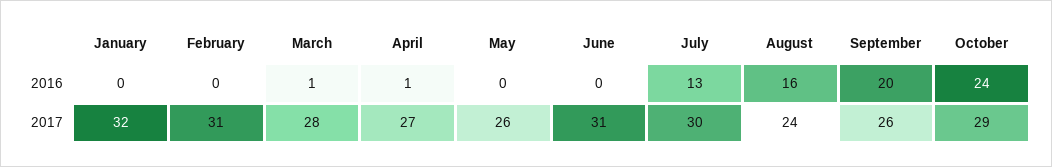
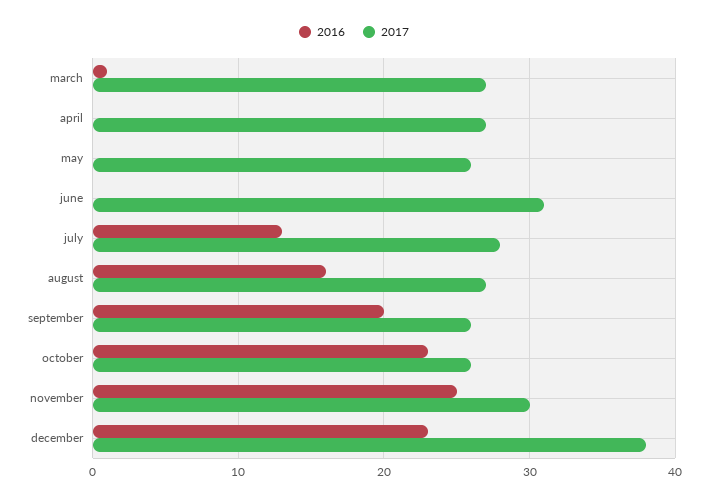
2016, January: 0 -> none
2016, February: 0 -> none
2016, April: 1 -> 0
2016, October: 24 -> 23
2017, January: 32 -> none
2017, February: 31 -> none
2017, March: 28 -> 27
2017, July: 30 -> 28
2017, August: 24 -> 27
2017, October: 29 -> 26
2016, november: none -> 25
2017, november: none -> 30
2016, december: none -> 23
2017, december: none -> 38

